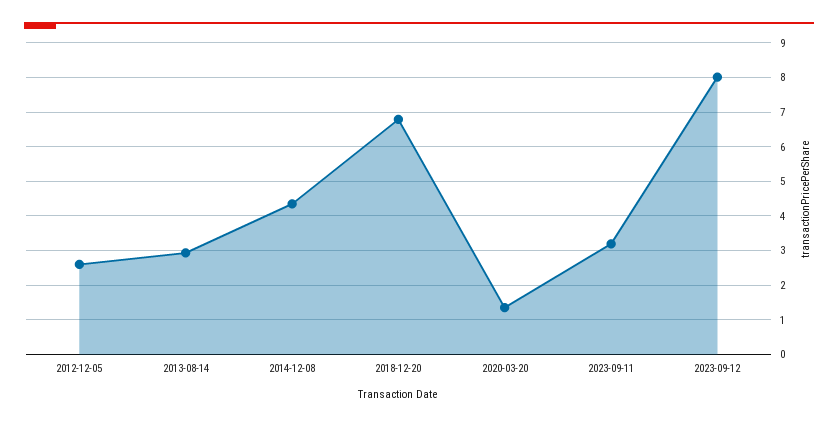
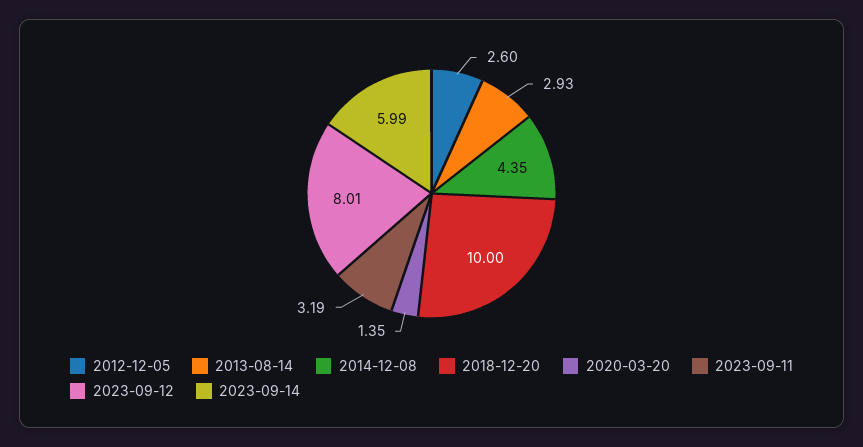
2018-12-20: 6.8 -> 10
2023-09-14: none -> 5.99

